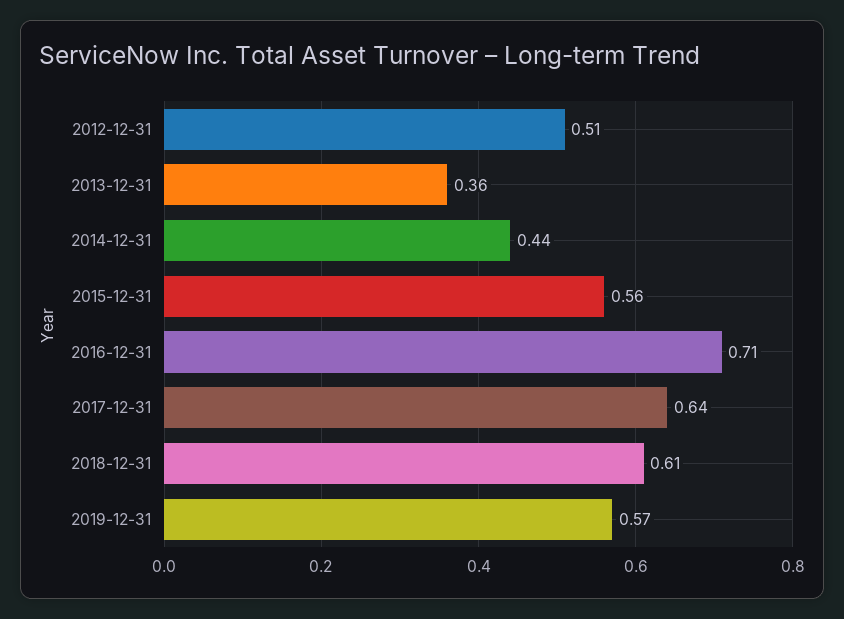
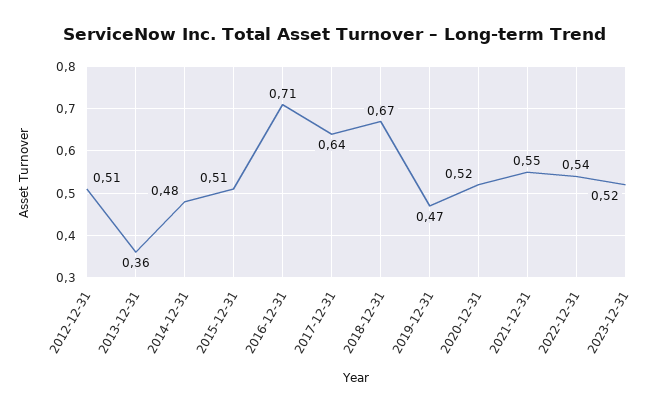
2014-12-31: 0.44 -> 0.48
2015-12-31: 0.56 -> 0.51
2018-12-31: 0.61 -> 0.67
2019-12-31: 0.57 -> 0.47
2020-12-31: none -> 0.52
2021-12-31: none -> 0.55
2022-12-31: none -> 0.54
2023-12-31: none -> 0.52

